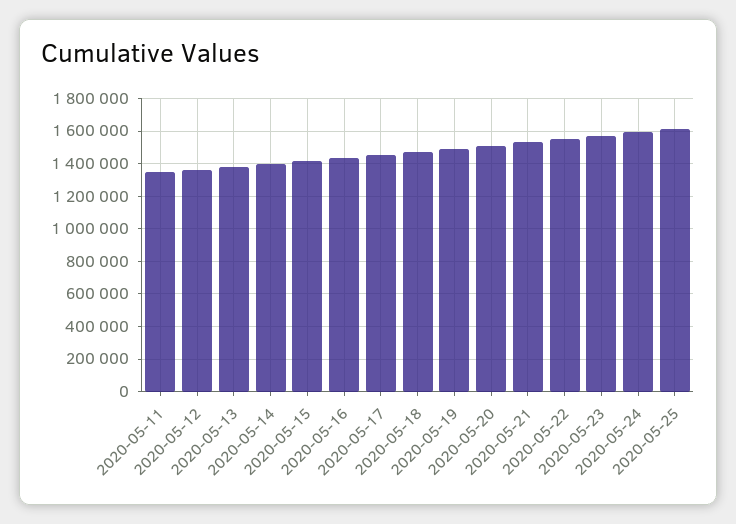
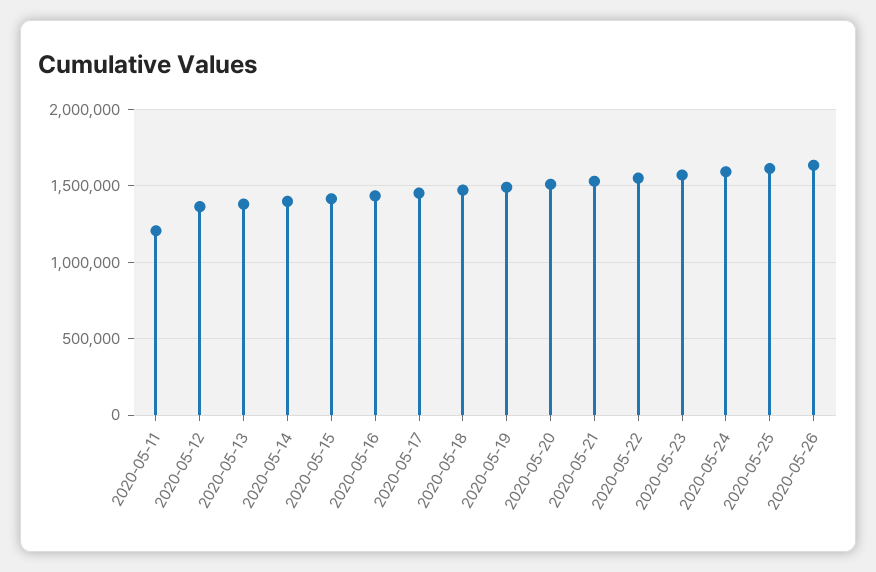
2020-05-11: 1350000 -> 1200000
2020-05-26: none -> 1650000

